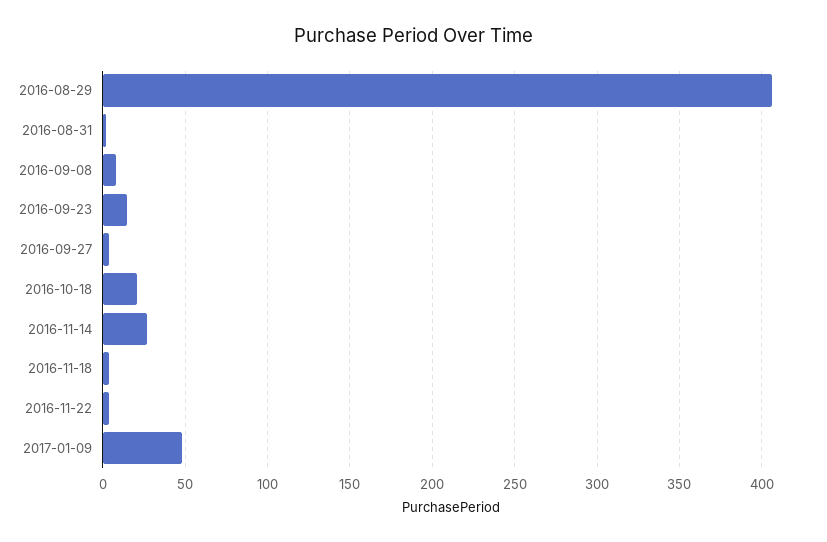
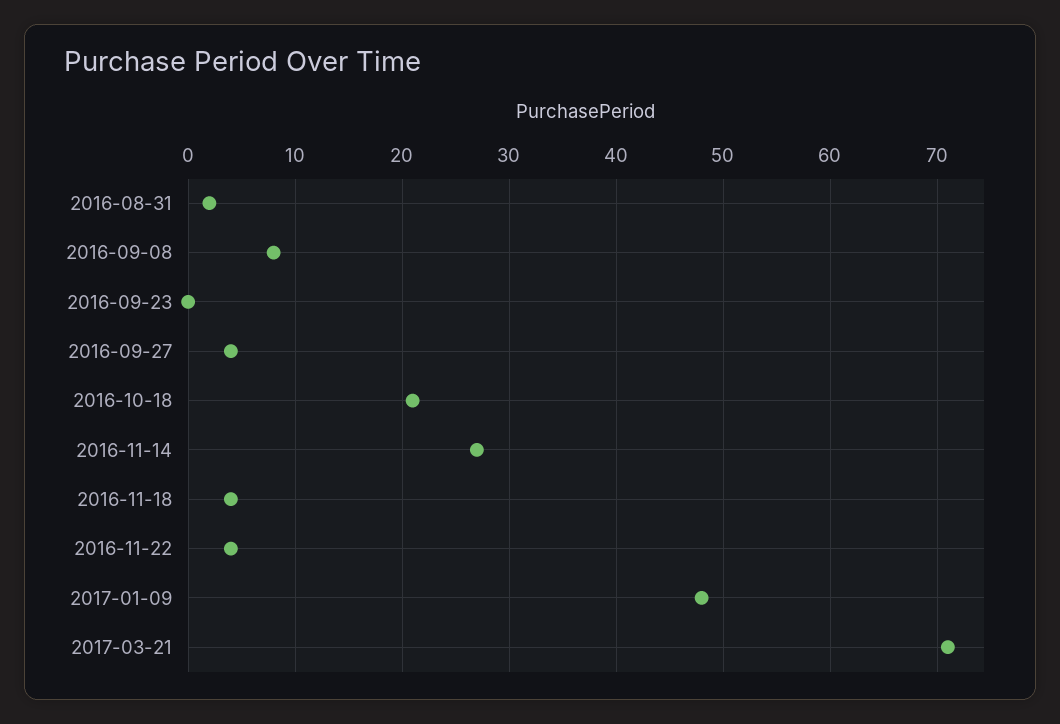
2016-08-29: 405 -> none
2016-09-23: 15 -> 0
2017-03-21: none -> 71

